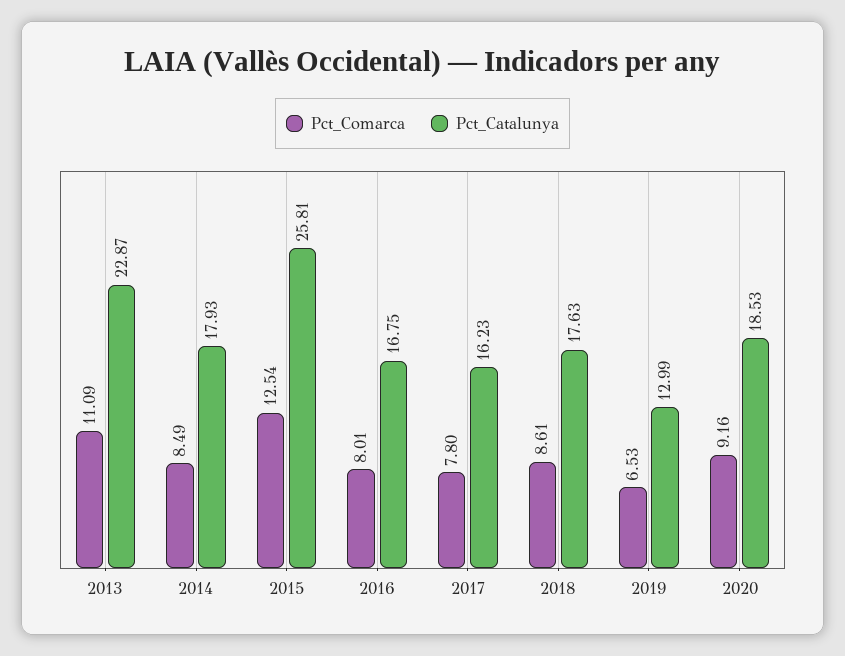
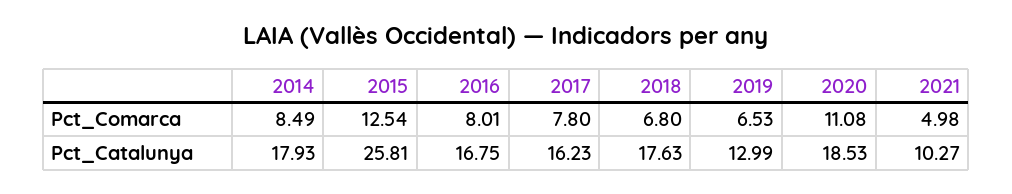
Pct_Comarca, 2013: 11.09 -> none
Pct_Catalunya, 2013: 22.87 -> none
Pct_Comarca, 2018: 8.61 -> 6.8
Pct_Comarca, 2020: 9.16 -> 11.08
Pct_Comarca, 2021: none -> 4.98
Pct_Catalunya, 2021: none -> 10.27

